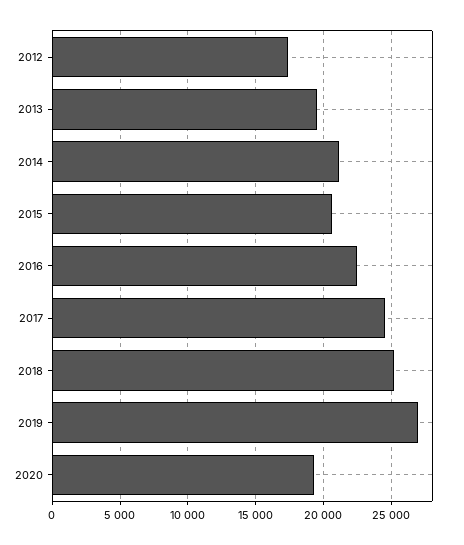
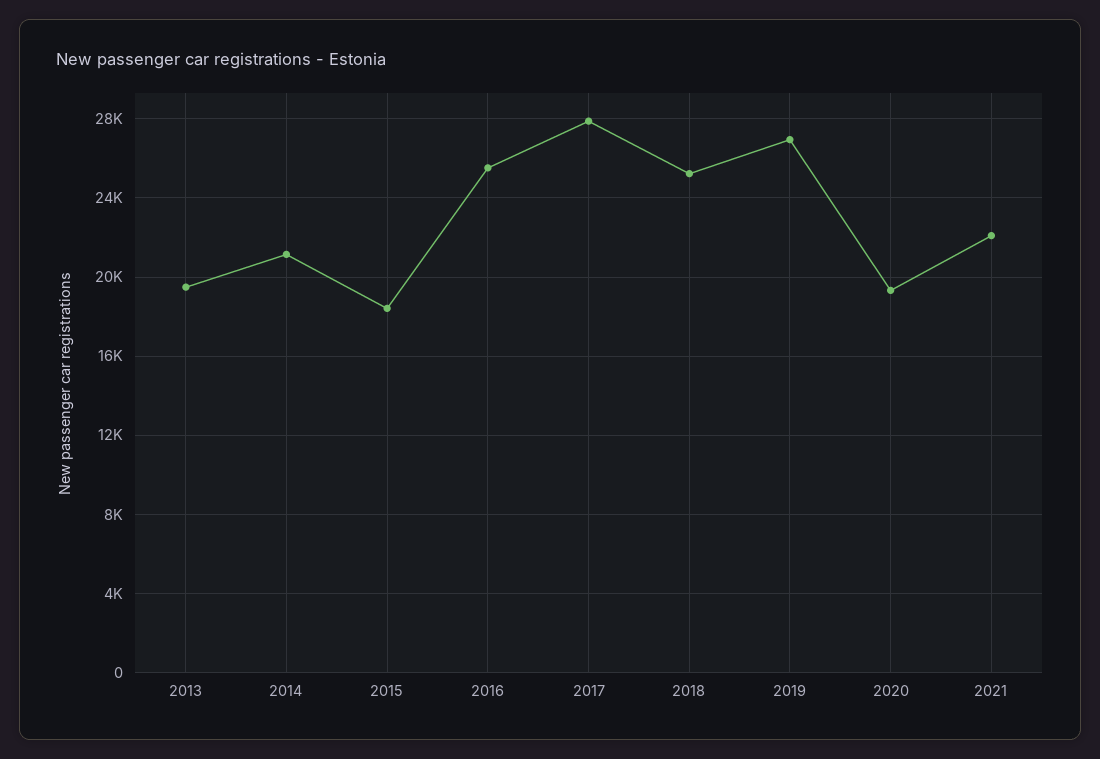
2012: 17500 -> none
2015: 20500 -> 18500
2016: 22500 -> 25500
2017: 24500 -> 28000
2021: none -> 22000

